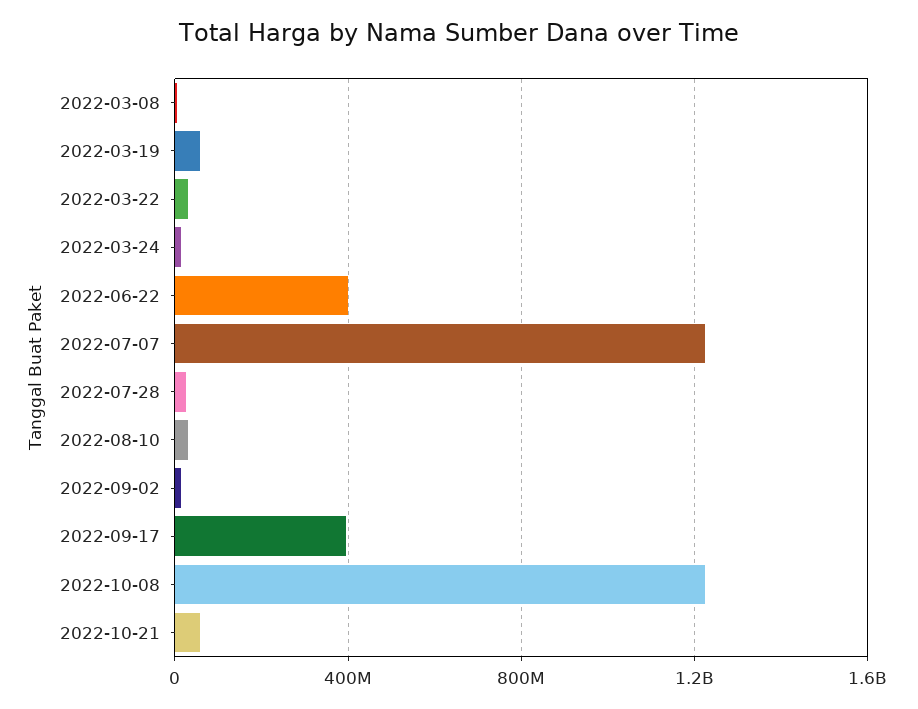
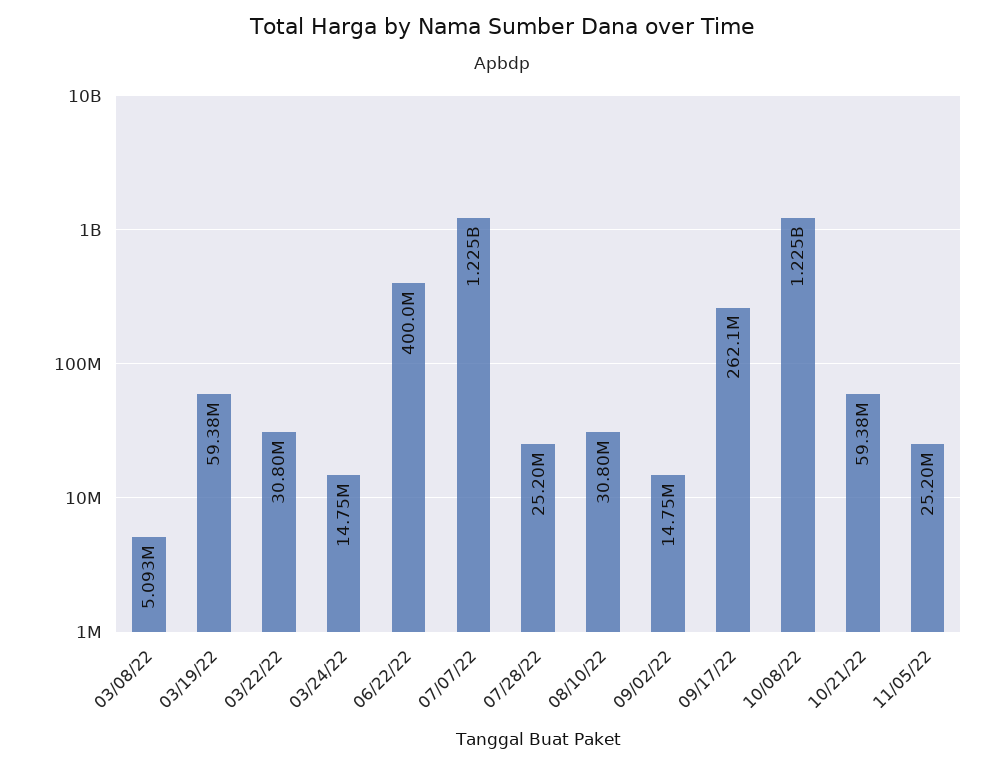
2022-09-17: 400000000 -> 262100000
11/05/22: none -> 25200000

